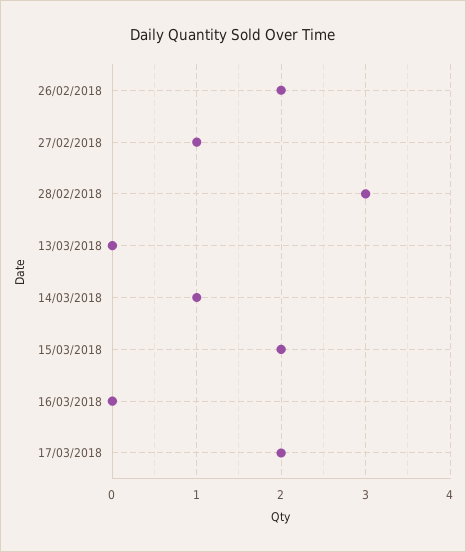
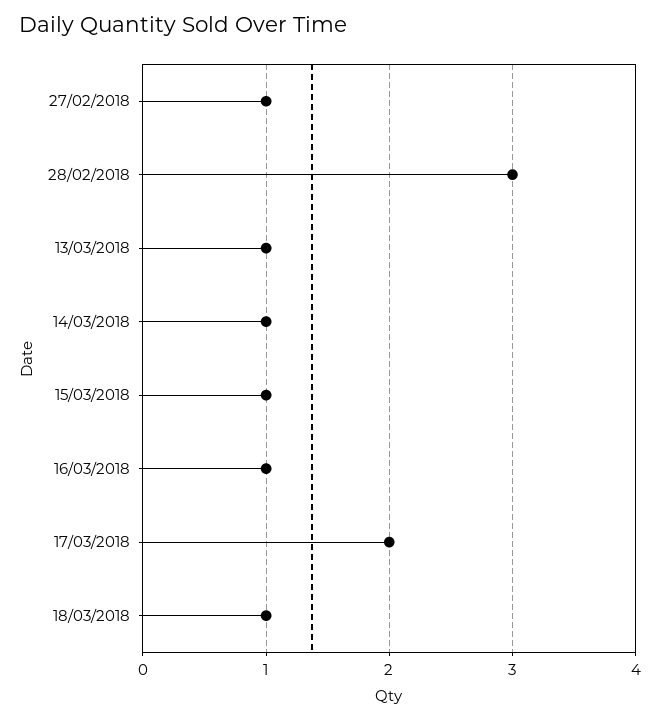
26/02/2018: 2 -> none
13/03/2018: 0 -> 1
15/03/2018: 2 -> 1
16/03/2018: 0 -> 1
18/03/2018: none -> 1

